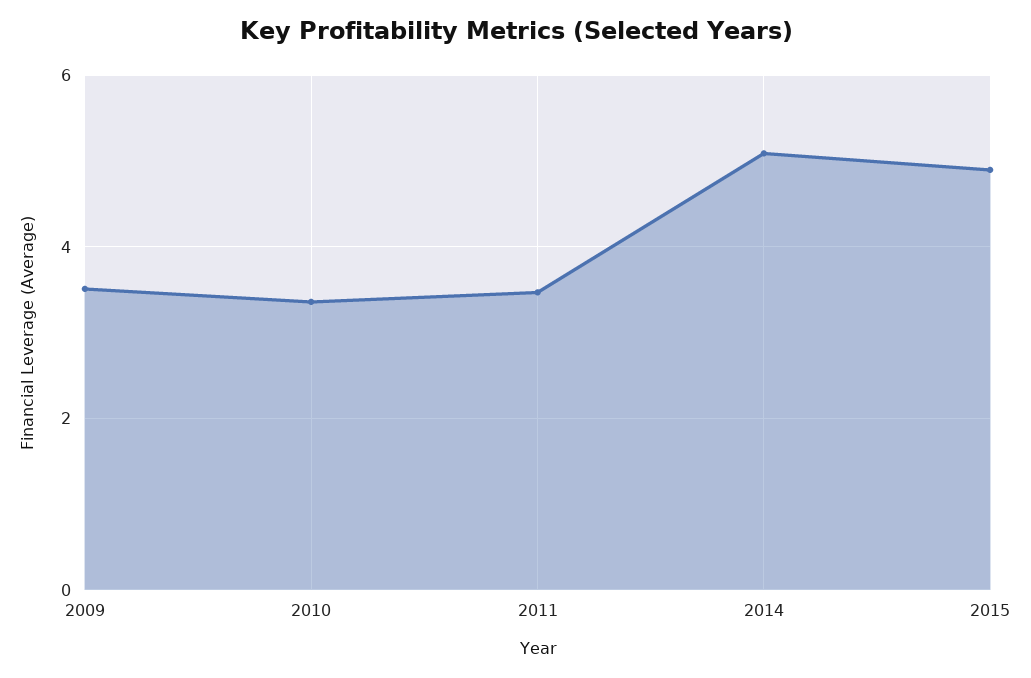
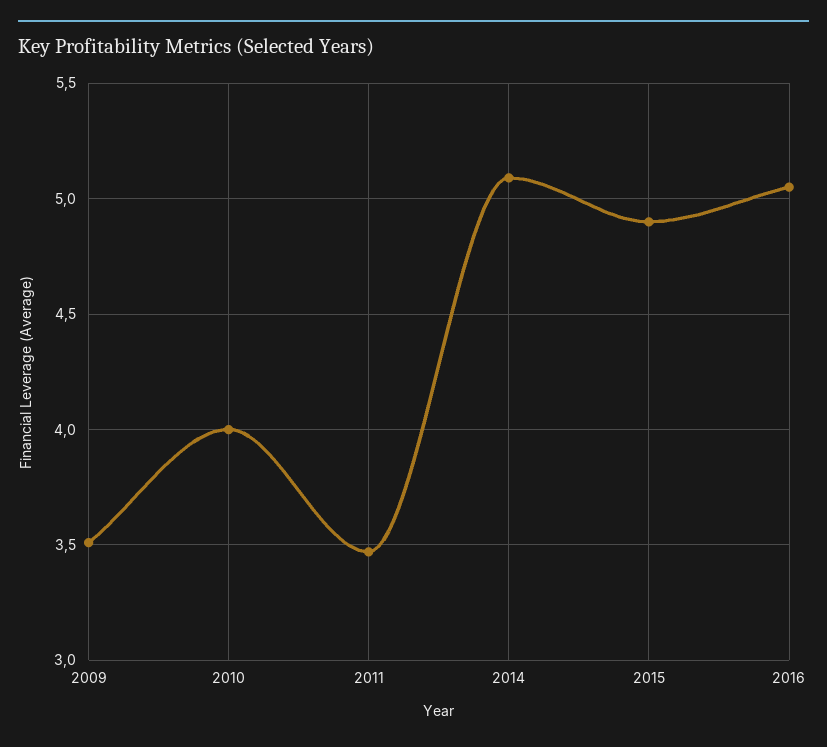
2010: 3.4 -> 4
2016: none -> 5.05

